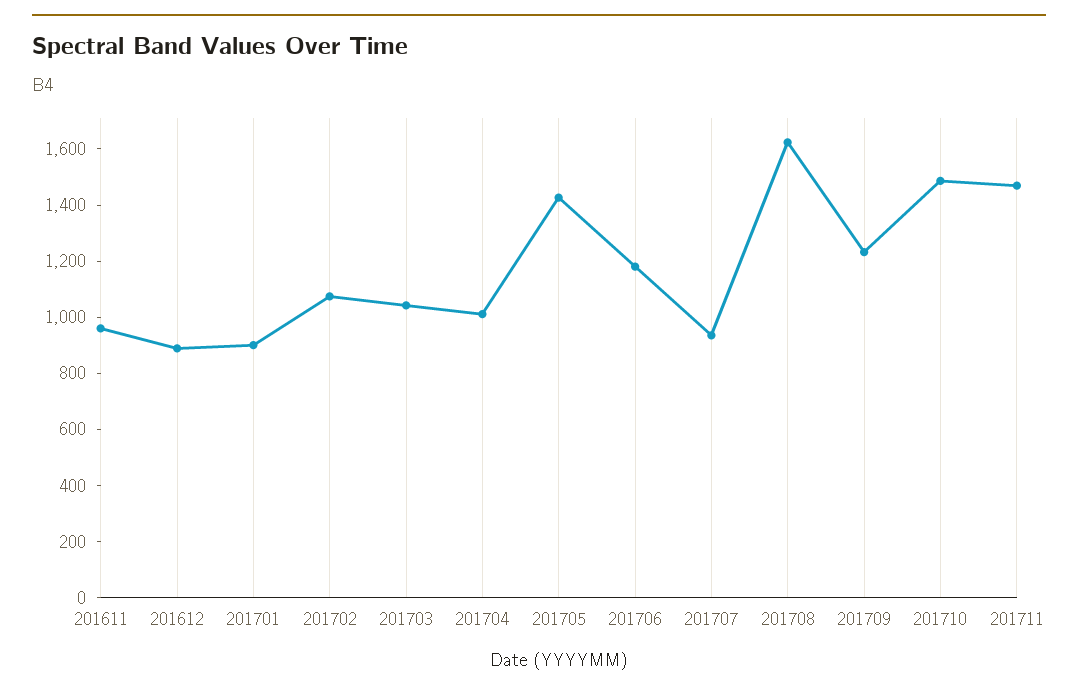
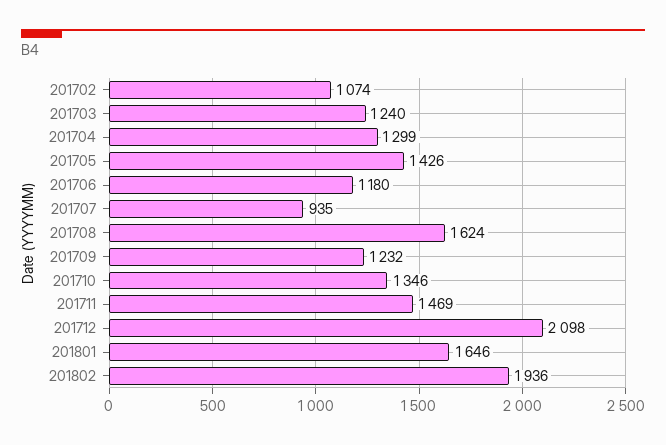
201611: 950 -> none
201612: 900 -> none
201701: 900 -> none
201703: 1050 -> 1240
201704: 1000 -> 1299
201710: 1500 -> 1346
201712: none -> 2098
201801: none -> 1646
201802: none -> 1936

